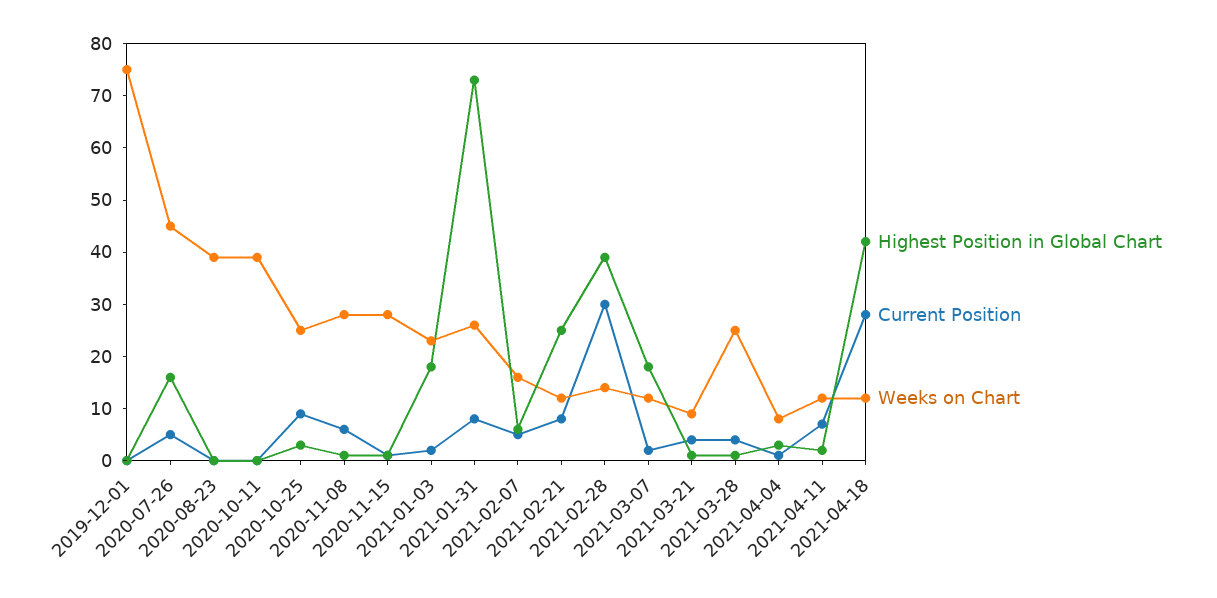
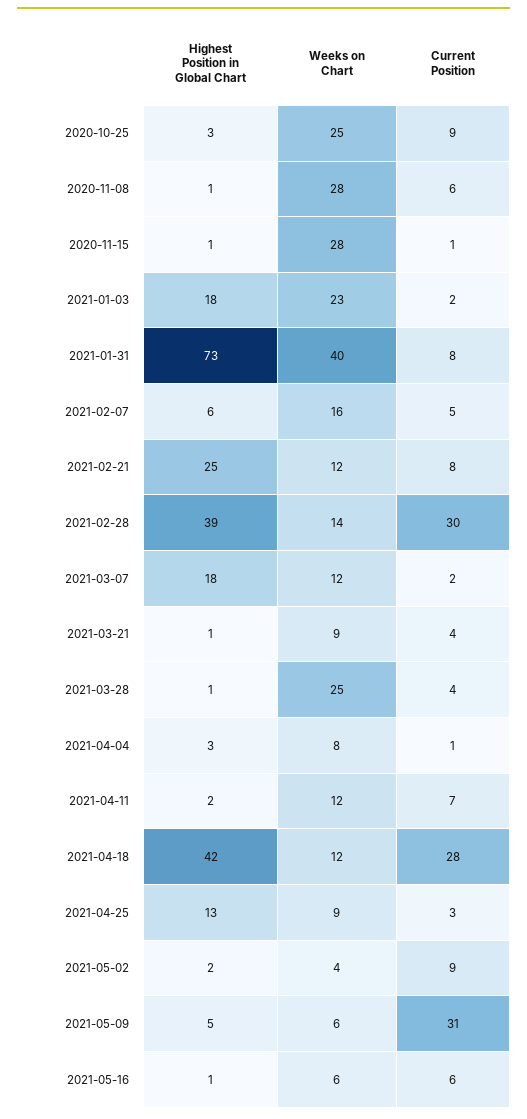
Highest Position in Global Chart, 2019-12-01: 0 -> none
Current Position, 2019-12-01: 0 -> none
Weeks on Chart, 2019-12-01: 75 -> none
Highest Position in Global Chart, 2020-07-26: 15 -> none
Current Position, 2020-07-26: 5 -> none
Weeks on Chart, 2020-07-26: 45 -> none
Highest Position in Global Chart, 2020-08-23: 0 -> none
Current Position, 2020-08-23: 0 -> none
Weeks on Chart, 2020-08-23: 40 -> none
Highest Position in Global Chart, 2020-10-11: 0 -> none
Current Position, 2020-10-11: 0 -> none
Weeks on Chart, 2020-10-11: 40 -> none
Weeks on Chart, 2021-01-31: 25 -> 40
Highest Position in Global Chart, 2021-04-25: none -> 13
Weeks on Chart, 2021-04-25: none -> 9
Current Position, 2021-04-25: none -> 3
Highest Position in Global Chart, 2021-05-02: none -> 2
Weeks on Chart, 2021-05-02: none -> 4
Current Position, 2021-05-02: none -> 9
Highest Position in Global Chart, 2021-05-09: none -> 5
Weeks on Chart, 2021-05-09: none -> 6
Current Position, 2021-05-09: none -> 31
Highest Position in Global Chart, 2021-05-16: none -> 1
Weeks on Chart, 2021-05-16: none -> 6
Current Position, 2021-05-16: none -> 6

